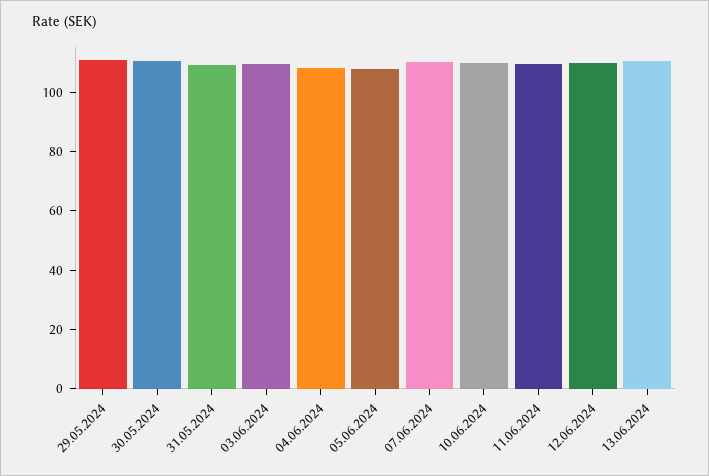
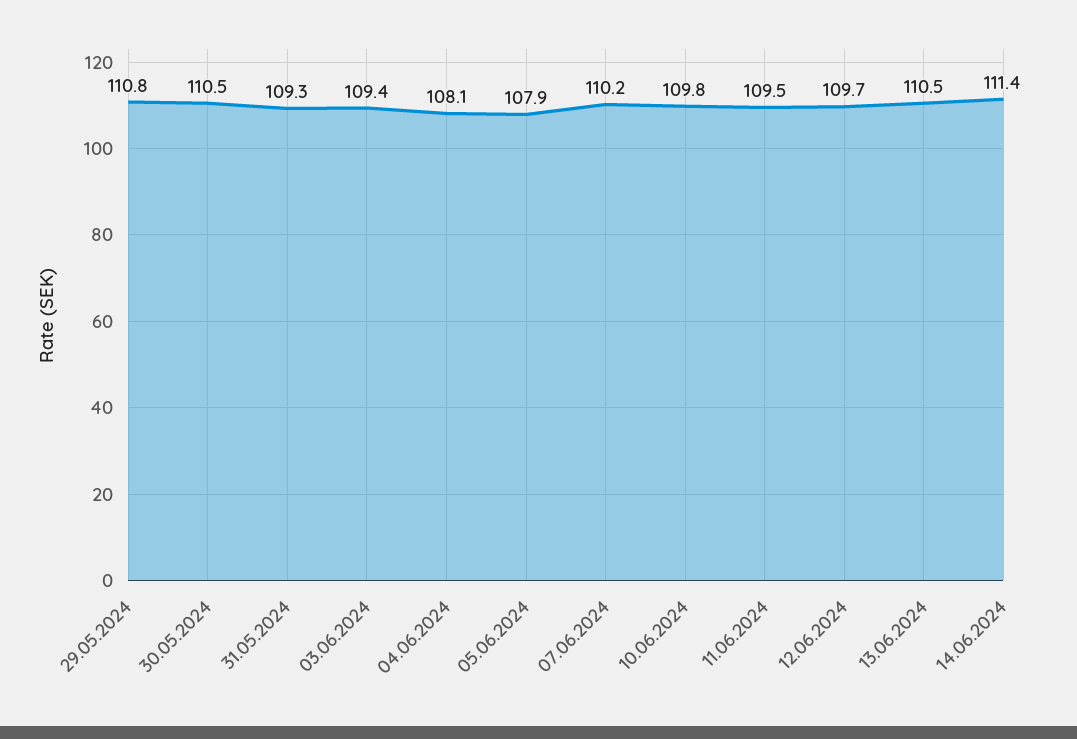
14.06.2024: none -> 111.4

